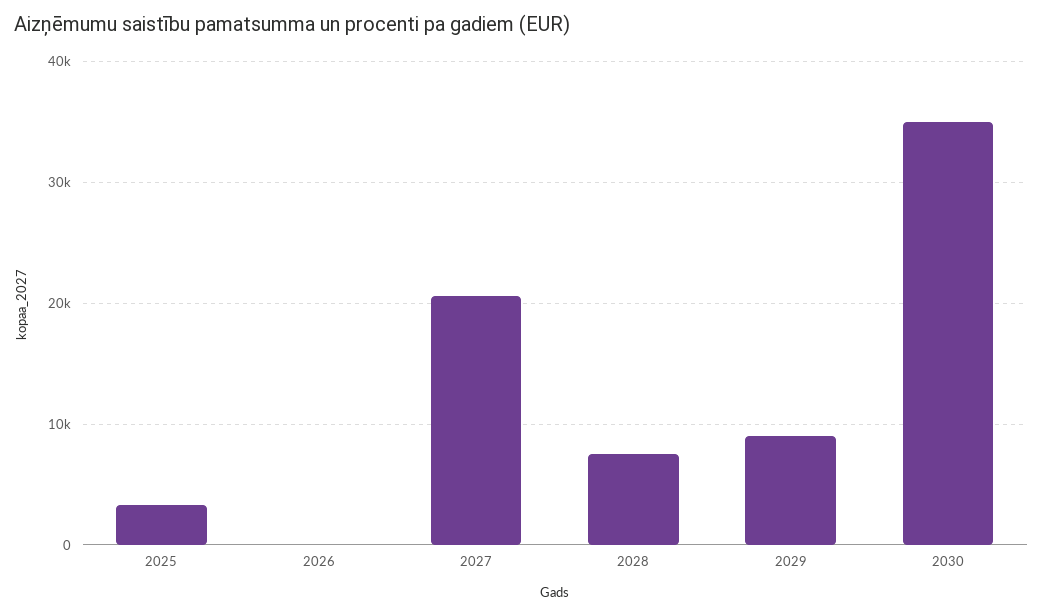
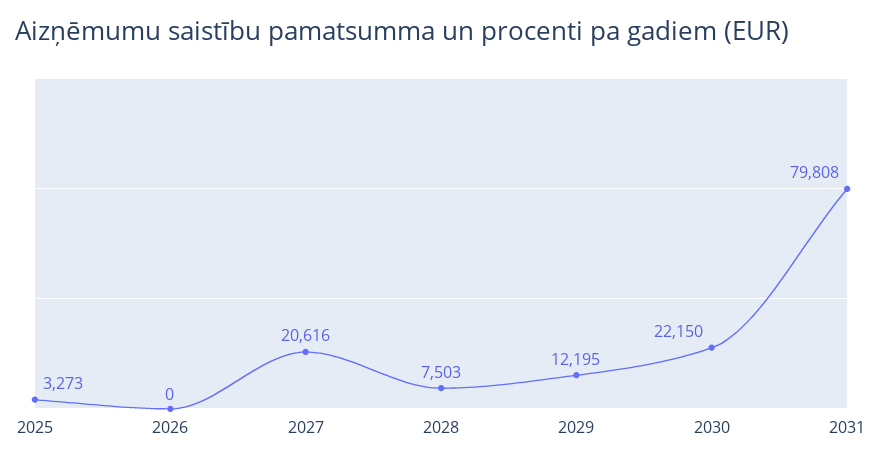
2029: 9000 -> 12195
2030: 35000 -> 22150
2031: none -> 79808

